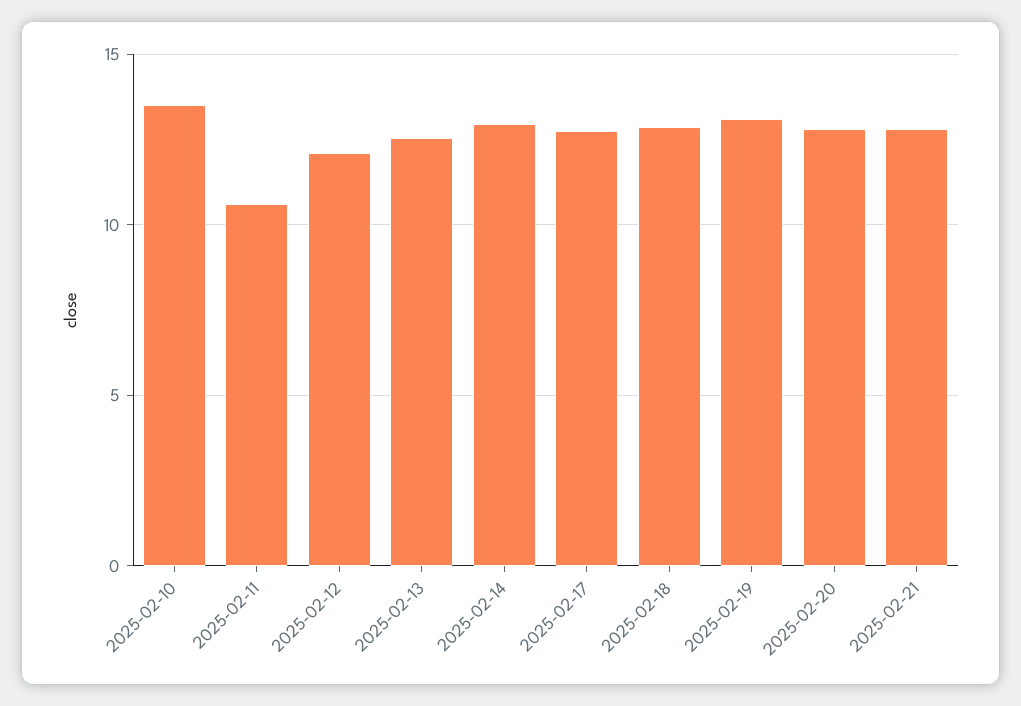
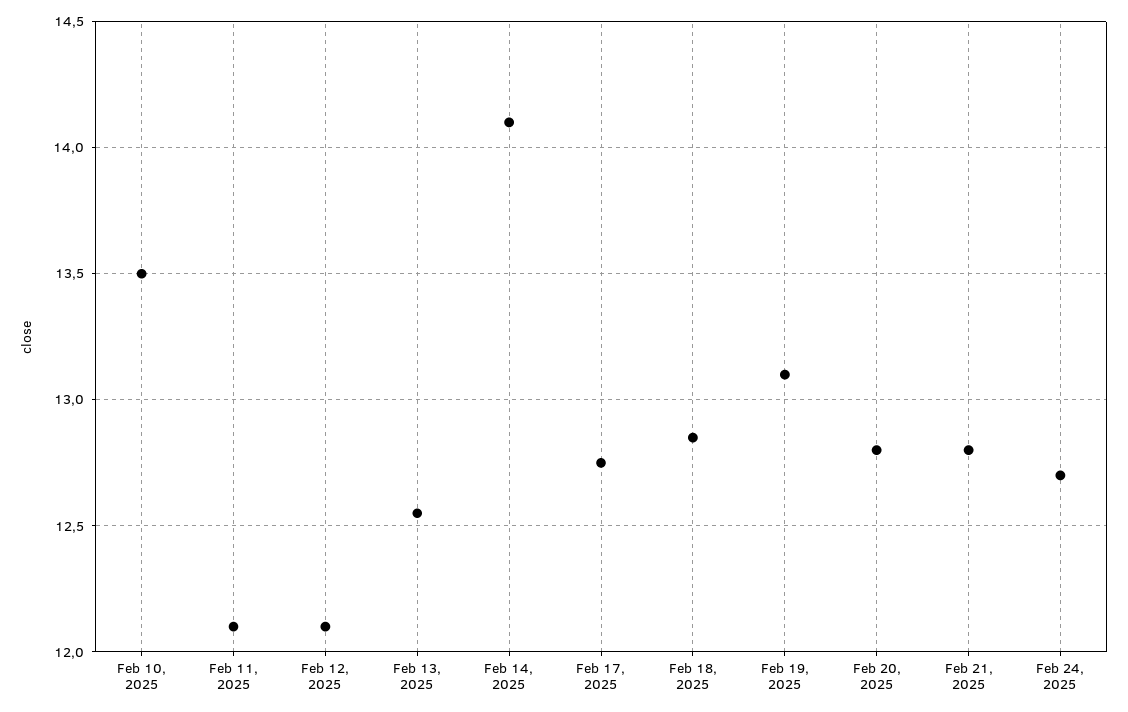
2025-02-11: 10.5 -> 12.1
2025-02-14: 13 -> 14.1
Feb 24, 2025: none -> 12.7

